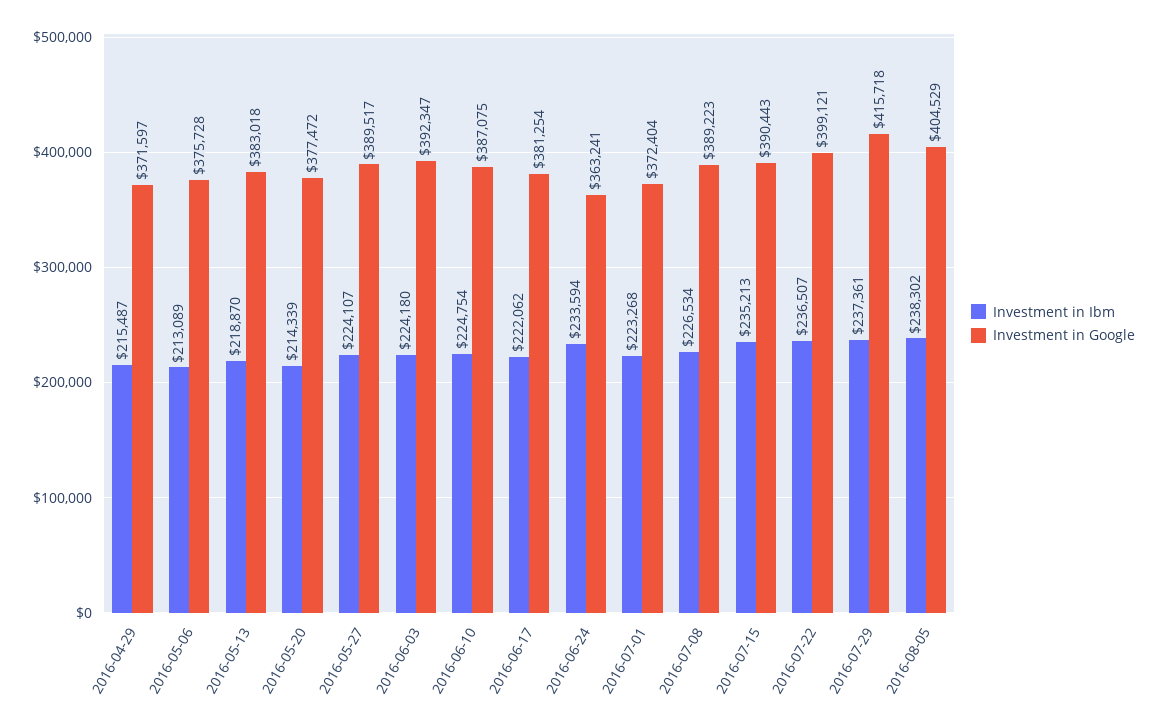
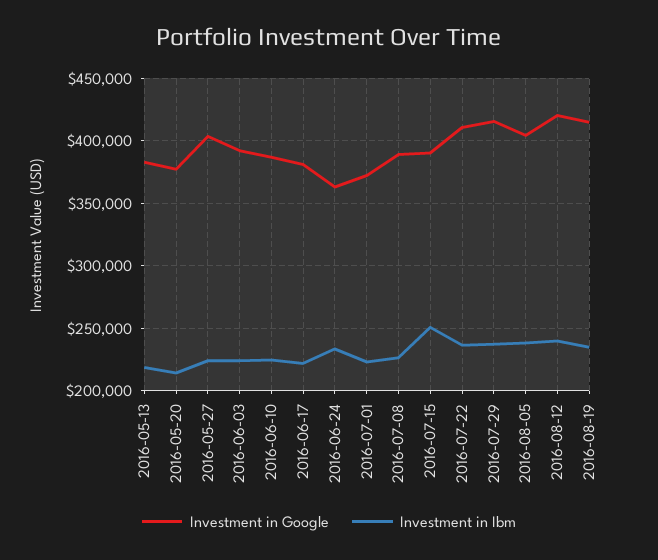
Investment in Ibm, 2016-04-29: 215487 -> none
Investment in Google, 2016-04-29: 371597 -> none
Investment in Ibm, 2016-05-06: 213089 -> none
Investment in Google, 2016-05-06: 375728 -> none
Investment in Google, 2016-05-27: 389517 -> 405000
Investment in Ibm, 2016-07-15: 235213 -> 250000
Investment in Google, 2016-07-22: 399121 -> 410000
Investment in Google, 2016-08-12: none -> 420000
Investment in Ibm, 2016-08-12: none -> 240000
Investment in Google, 2016-08-19: none -> 415000
Investment in Ibm, 2016-08-19: none -> 235000

